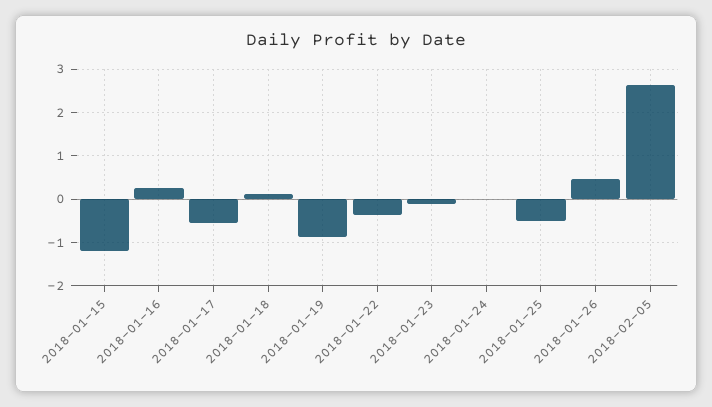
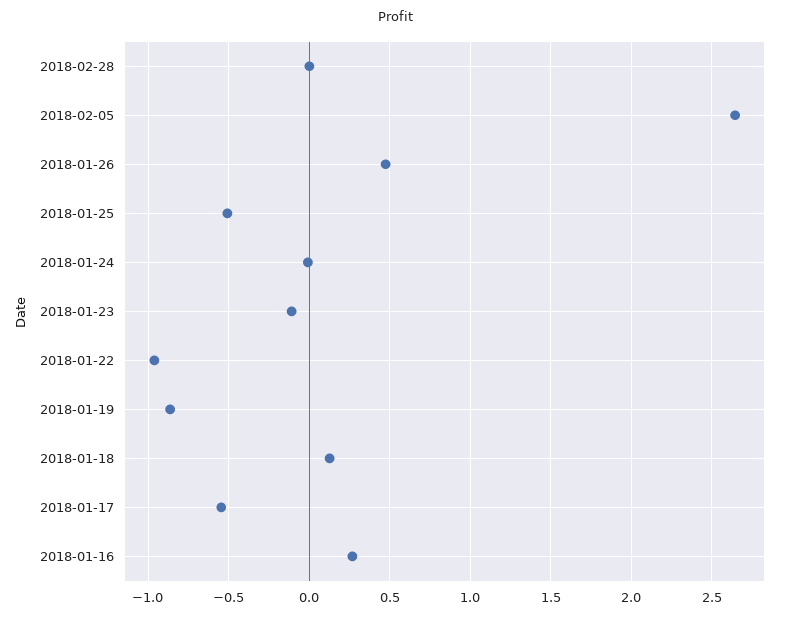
2018-01-15: -1.2 -> none
2018-01-22: -0.4 -> -0.95
2018-02-28: none -> 0

